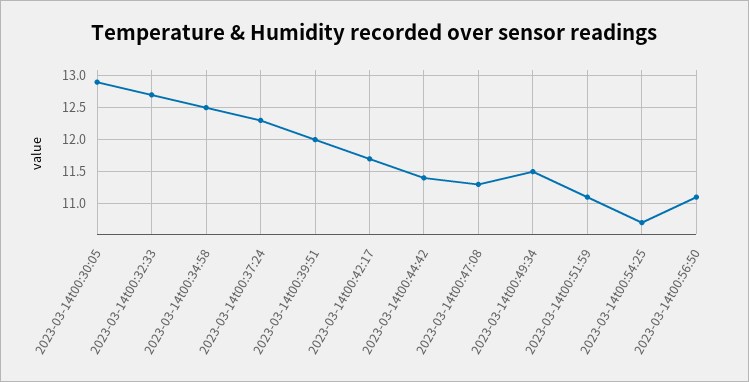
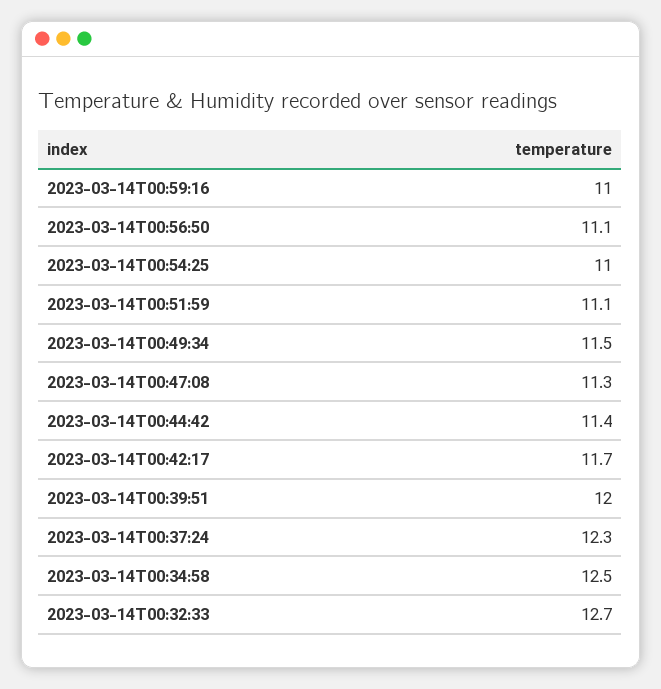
2023-03-14t00:30:05: 12.9 -> none
2023-03-14t00:54:25: 10.7 -> 11
2023-03-14T00:59:16: none -> 11

